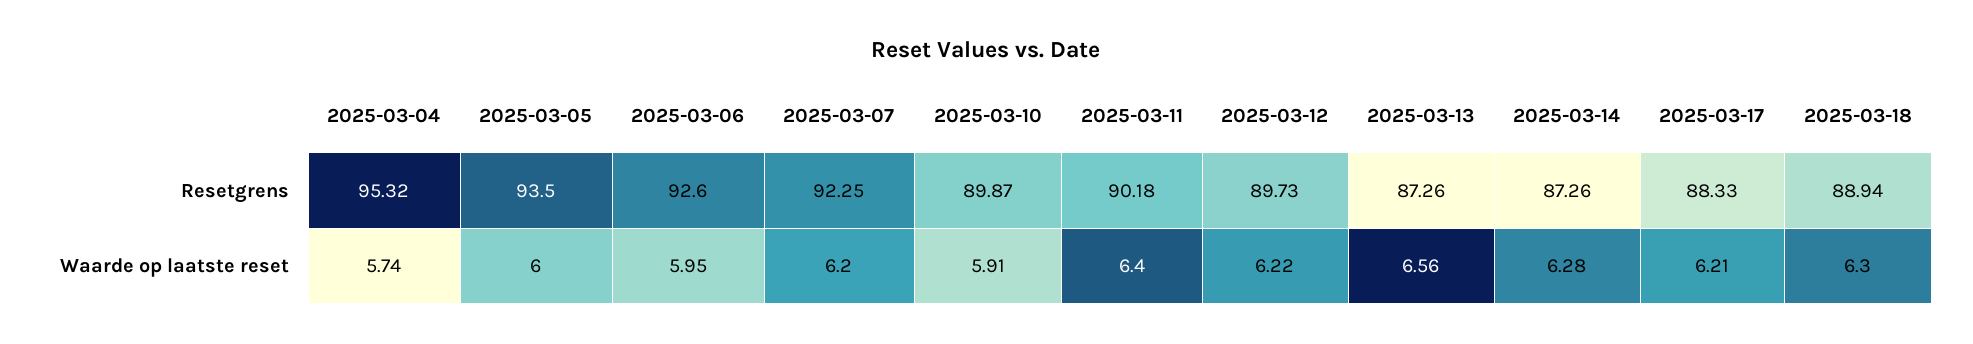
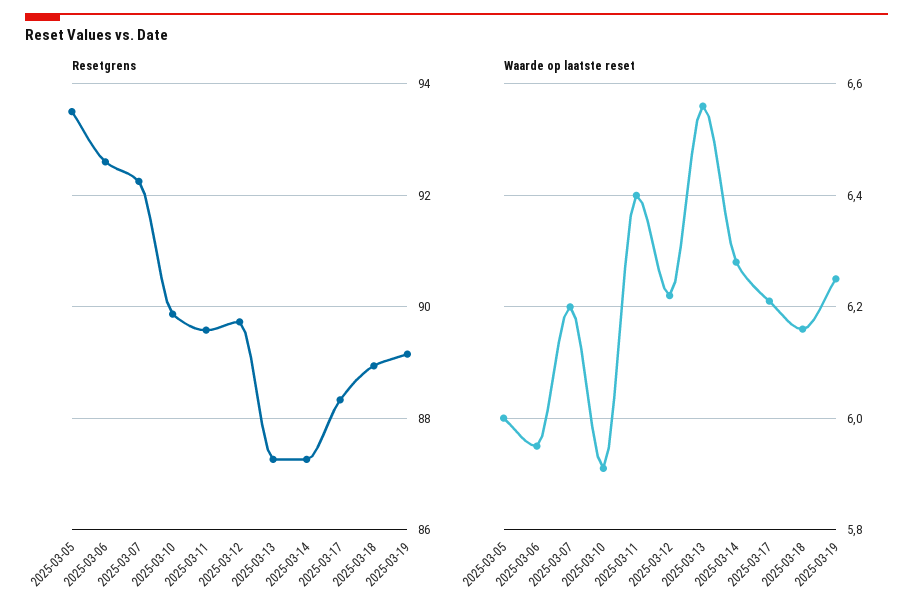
Resetgrens, 2025-03-04: 95.32 -> none
Resetgrens, 2025-03-11: 90.18 -> 89.6
Waarde op laatste reset, 2025-03-04: 5.74 -> none
Waarde op laatste reset, 2025-03-18: 6.3 -> 6.15
Resetgrens, 2025-03-19: none -> 89.2
Waarde op laatste reset, 2025-03-19: none -> 6.25

